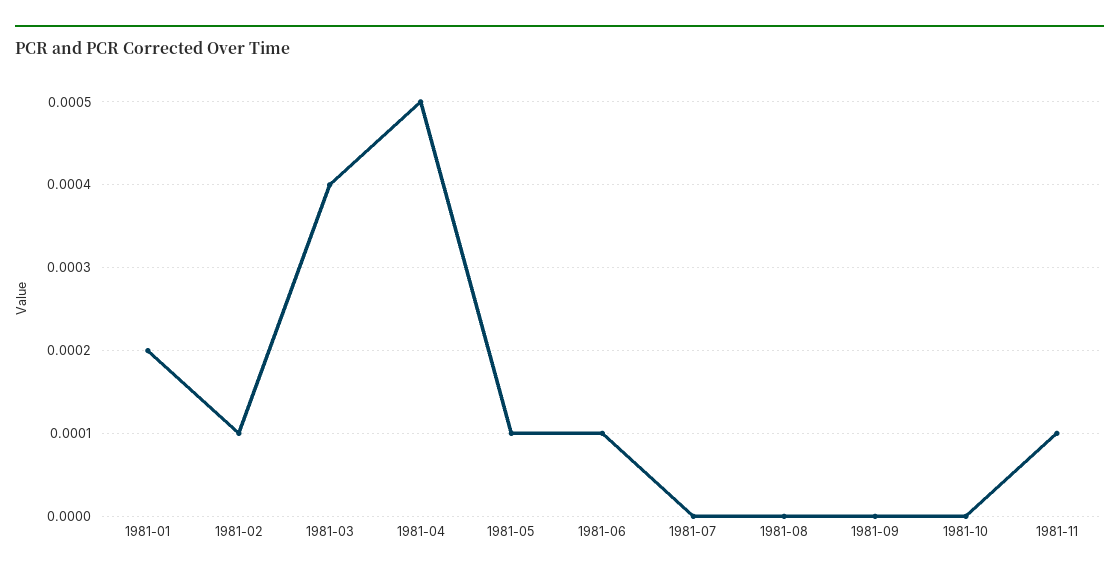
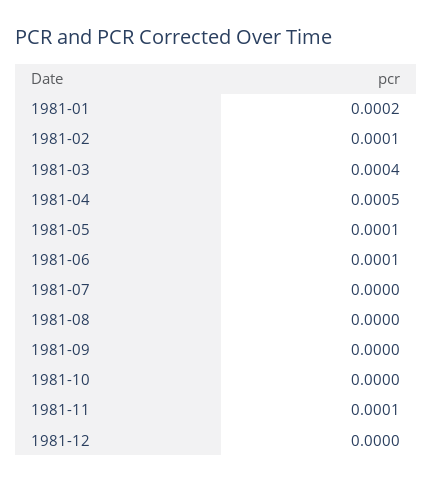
1981-12: none -> 0

